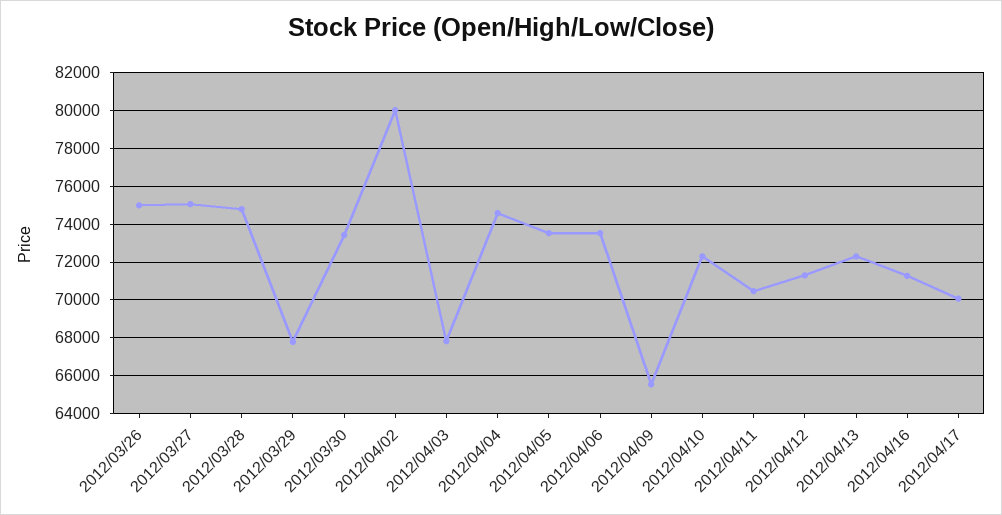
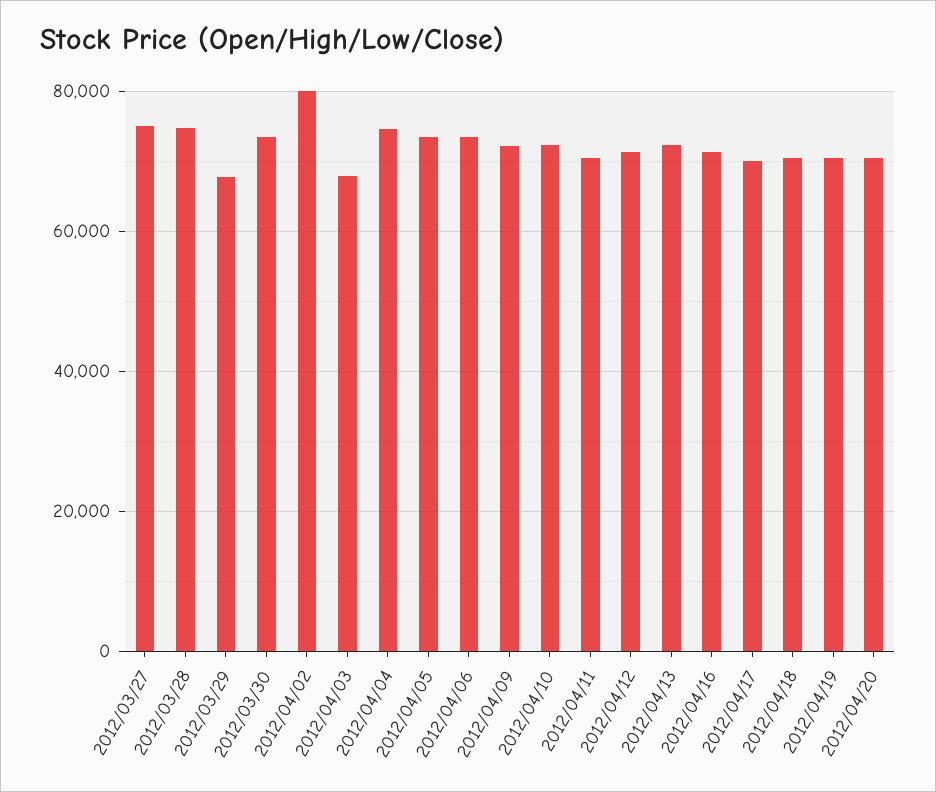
2012/03/26: 75000 -> none
2012/04/09: 65500 -> 72000
2012/04/18: none -> 70000
2012/04/19: none -> 70000
2012/04/20: none -> 70000

